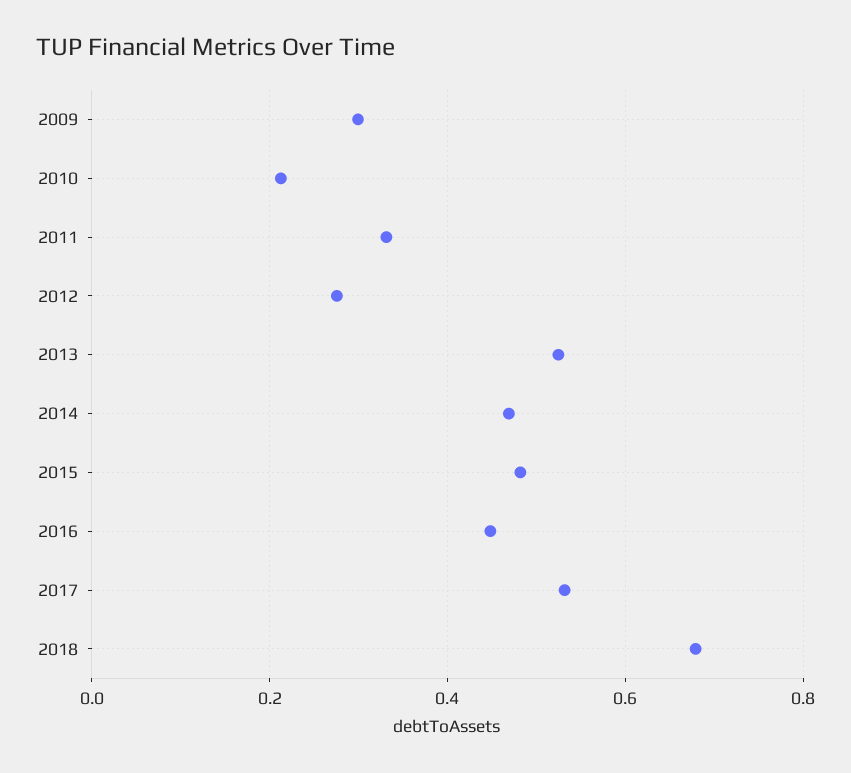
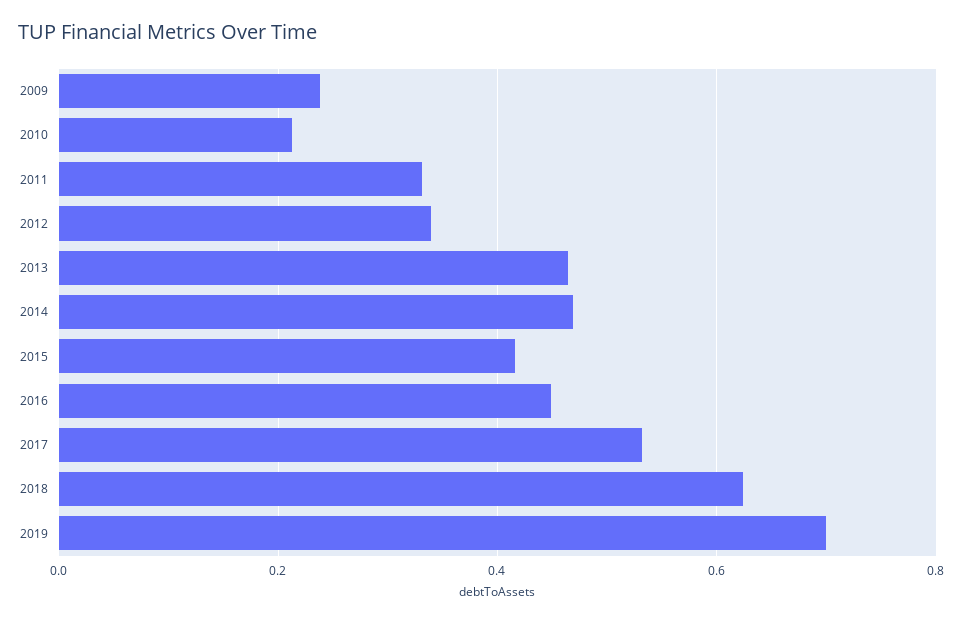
2009: 0.3 -> 0.24
2012: 0.28 -> 0.34
2013: 0.52 -> 0.46
2015: 0.48 -> 0.42
2018: 0.68 -> 0.62
2019: none -> 0.7

